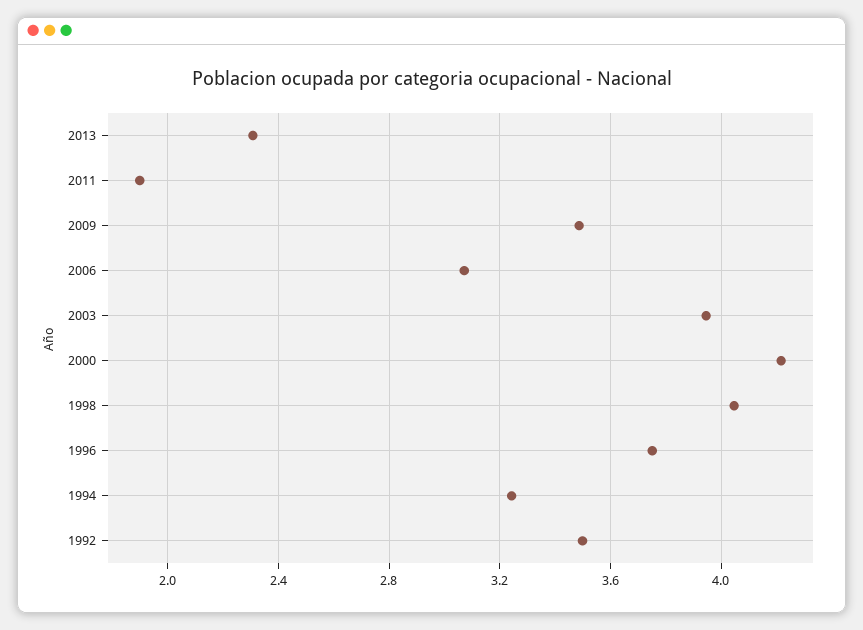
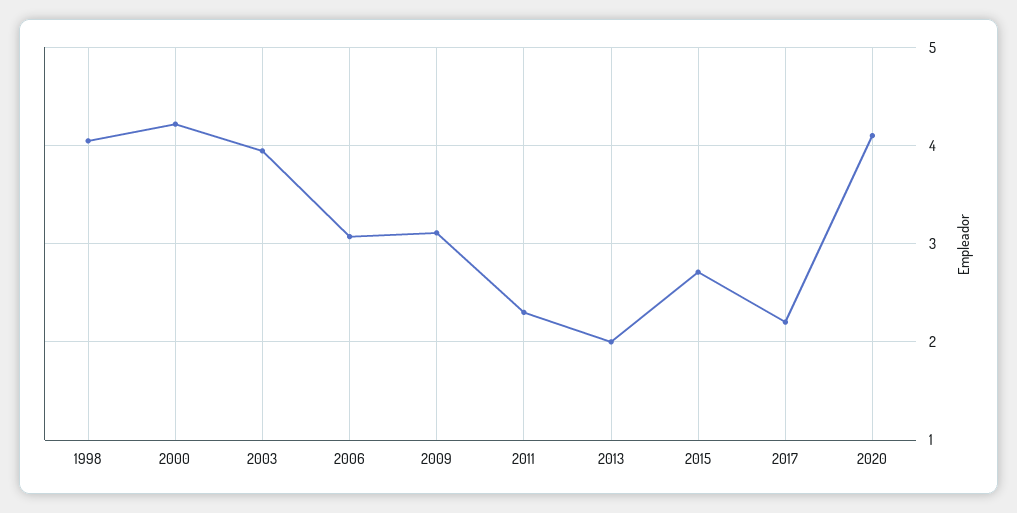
2013: 2.3 -> 2
2011: 1.9 -> 2.3
2009: 3.5 -> 3.1
1996: 3.75 -> none
1994: 3.25 -> none
1992: 3.5 -> none
2015: none -> 2.7
2017: none -> 2.2
2020: none -> 4.1

